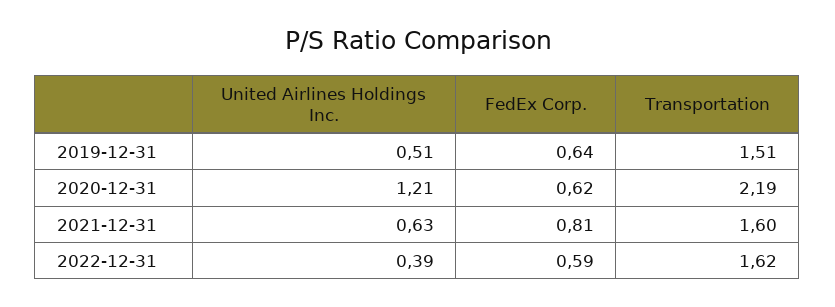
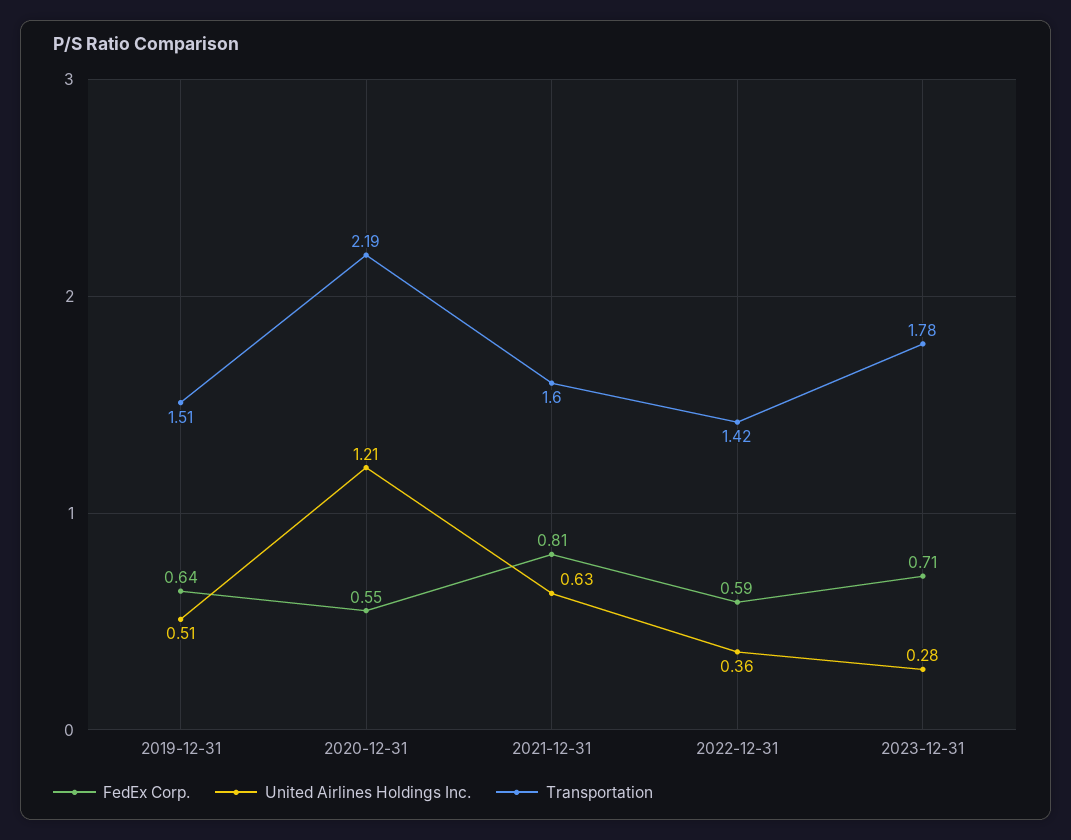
FedEx Corp., 2020-12-31: 0.62 -> 0.55
United Airlines Holdings Inc., 2022-12-31: 0.39 -> 0.36
Transportation, 2022-12-31: 1.62 -> 1.42
FedEx Corp., 2023-12-31: none -> 0.71
United Airlines Holdings Inc., 2023-12-31: none -> 0.28
Transportation, 2023-12-31: none -> 1.78

